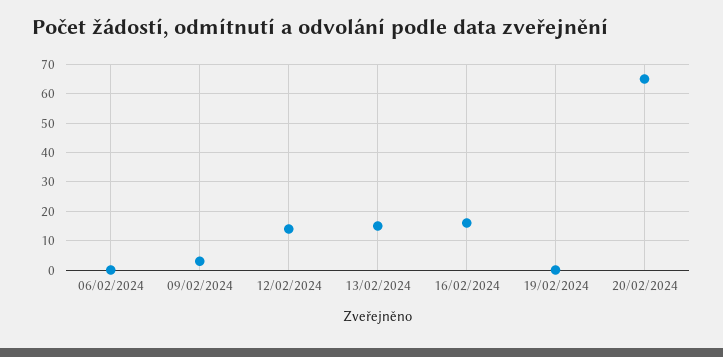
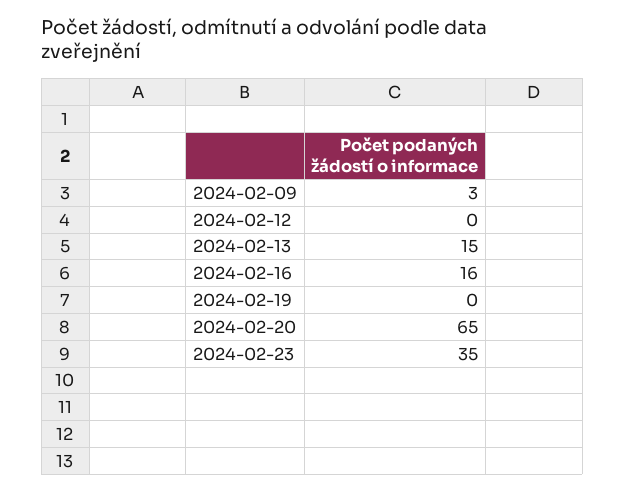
06/02/2024: 0 -> none
12/02/2024: 15 -> 0
2024-02-23: none -> 35

